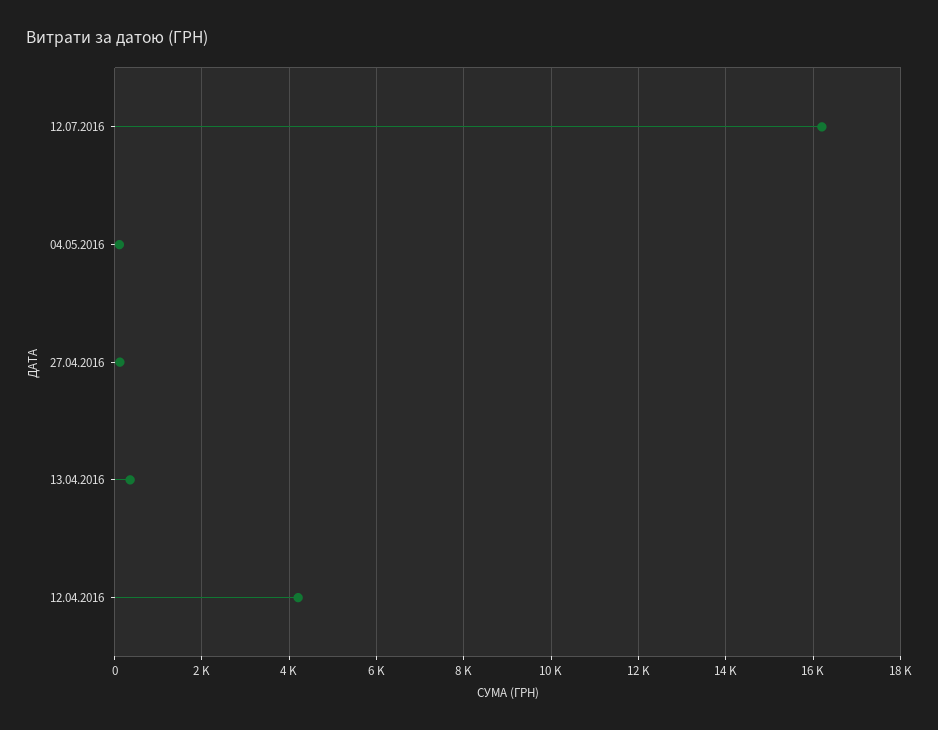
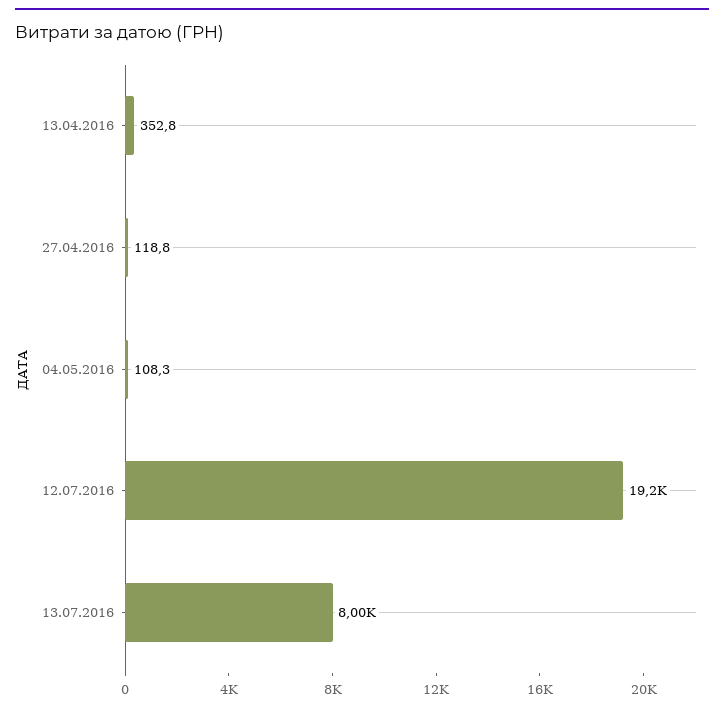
12.07.2016: 16200 -> 19200
12.04.2016: 4200 -> none
13.07.2016: none -> 8000

